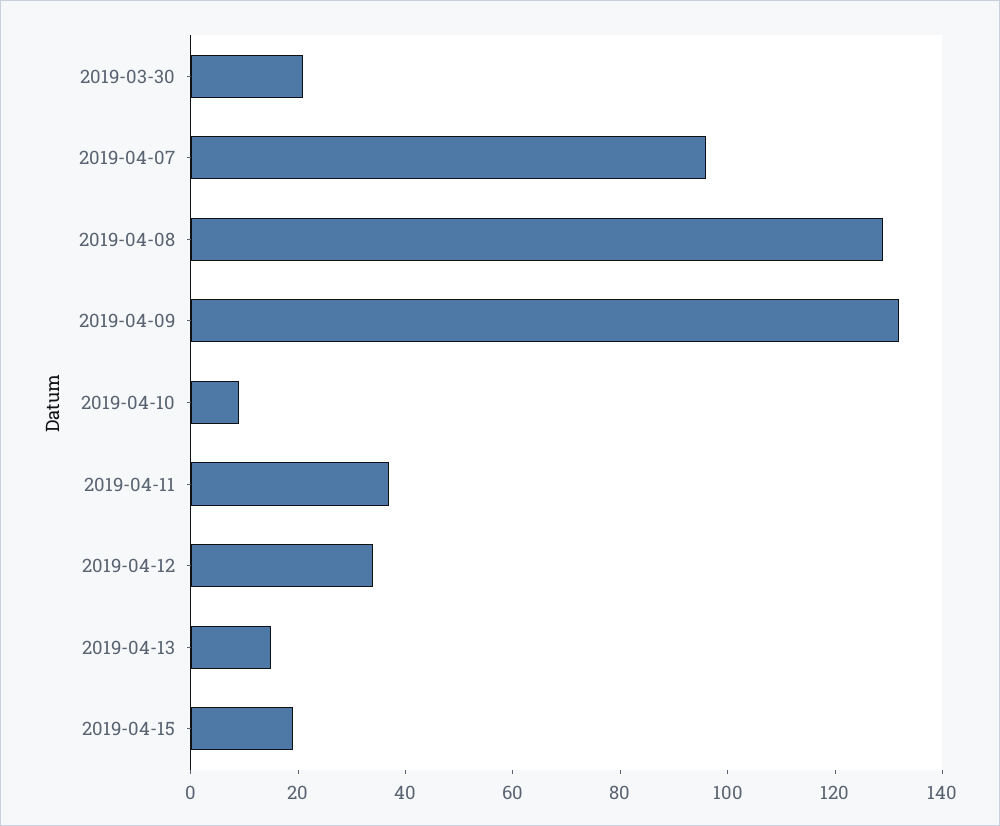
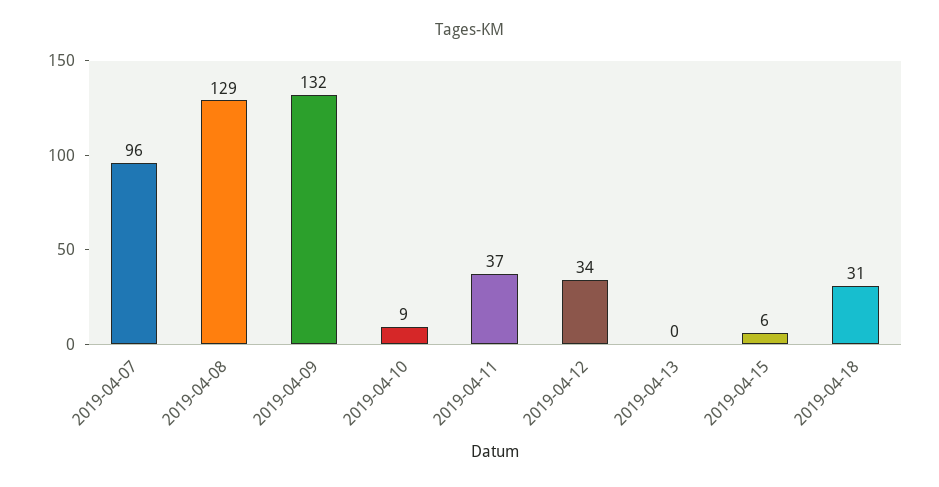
2019-03-30: 20 -> none
2019-04-13: 15 -> 0
2019-04-15: 20 -> 6
2019-04-18: none -> 31

